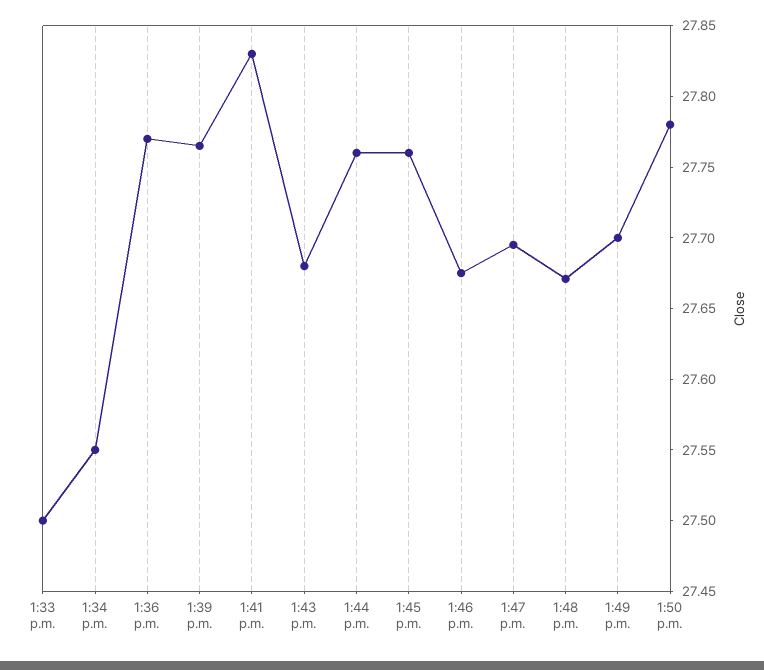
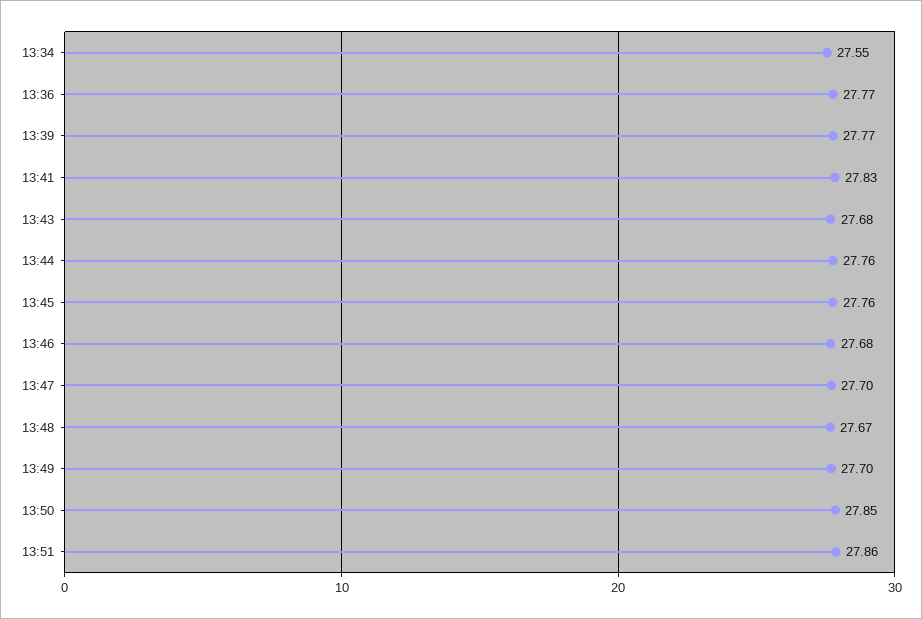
1:33 p.m.: 27.5 -> none
1:50 p.m.: 27.78 -> 27.85
13:51: none -> 27.86

